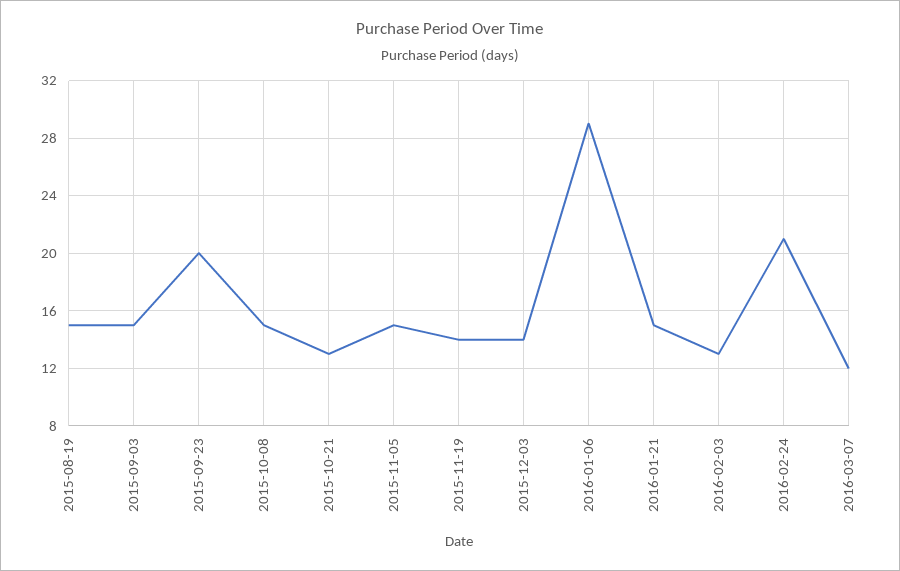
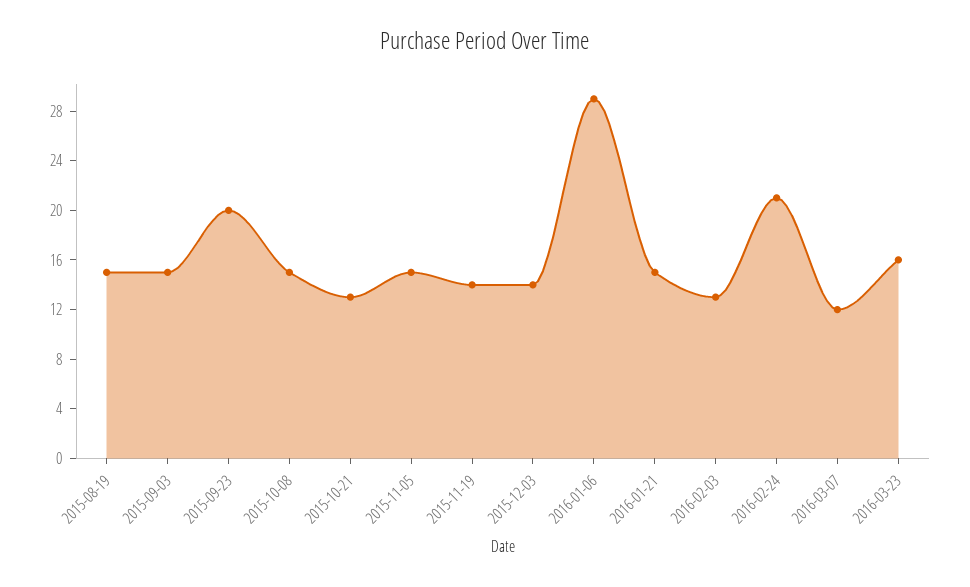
2016-03-23: none -> 16

